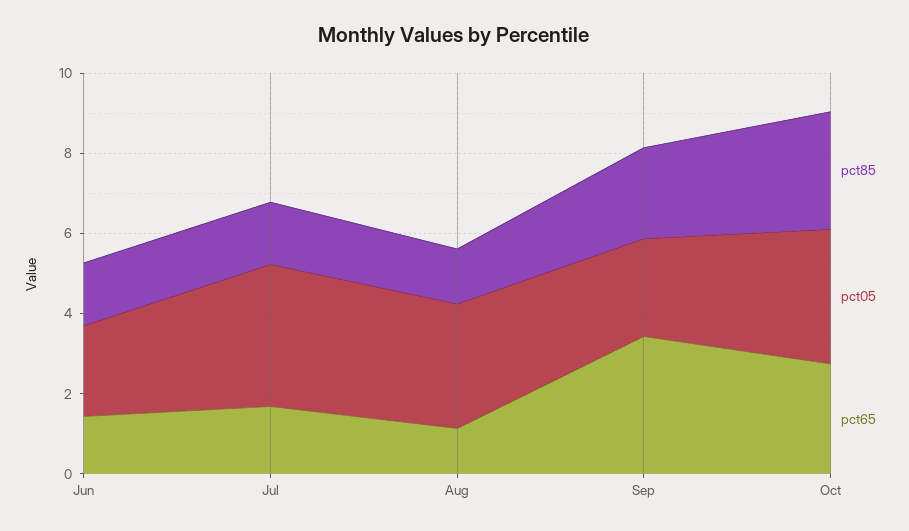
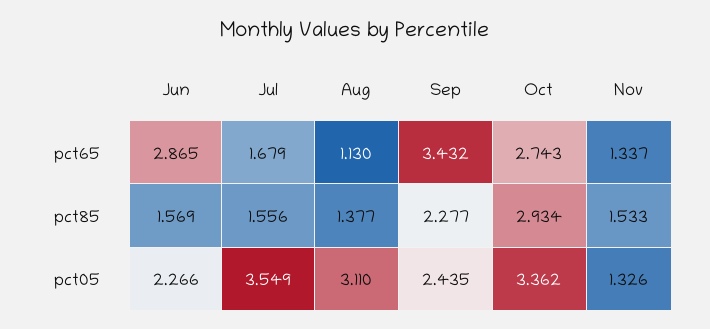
pct65, Jun: 1.5 -> 2.865
pct65, Nov: none -> 1.337
pct85, Nov: none -> 1.533
pct05, Nov: none -> 1.326

